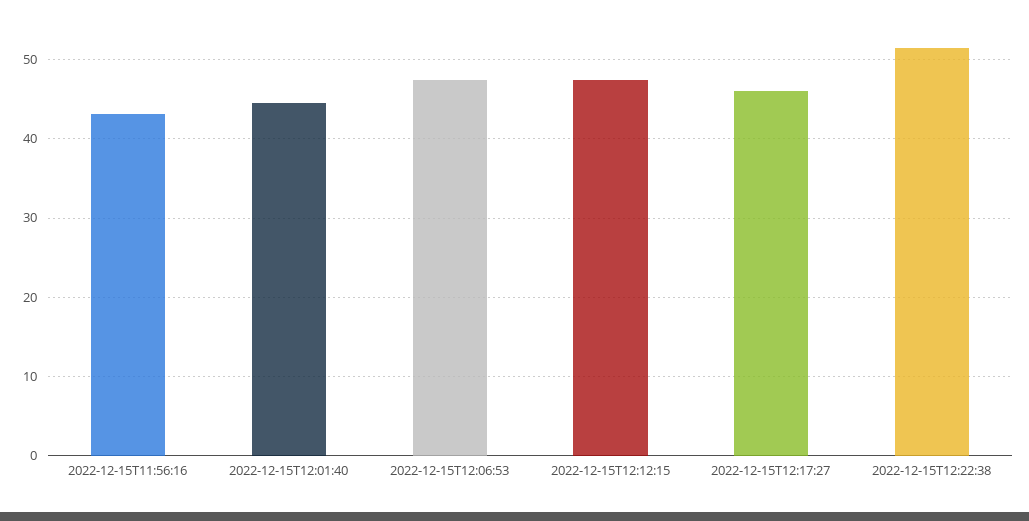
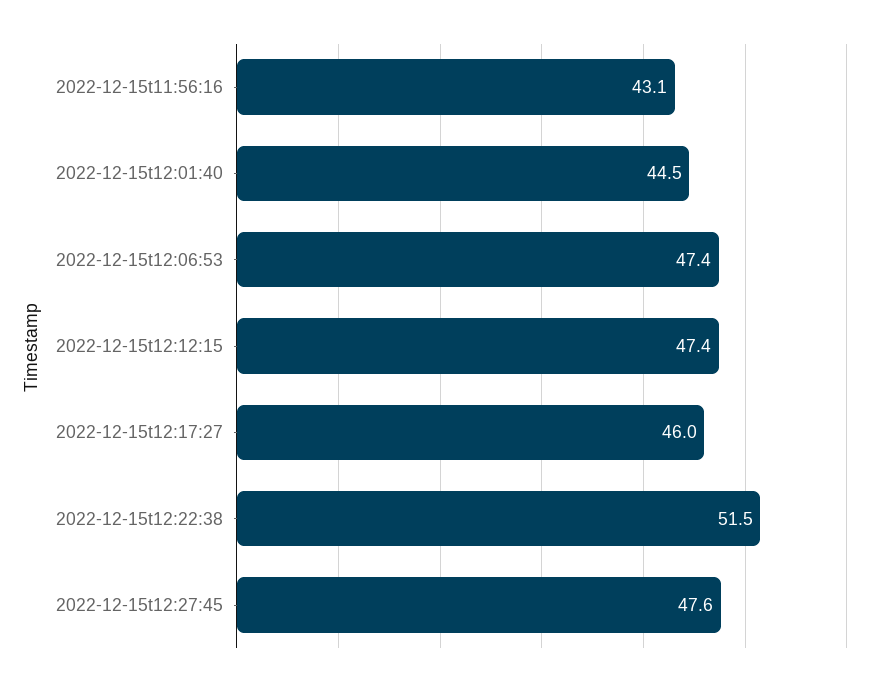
2022-12-15t12:27:45: none -> 47.6

